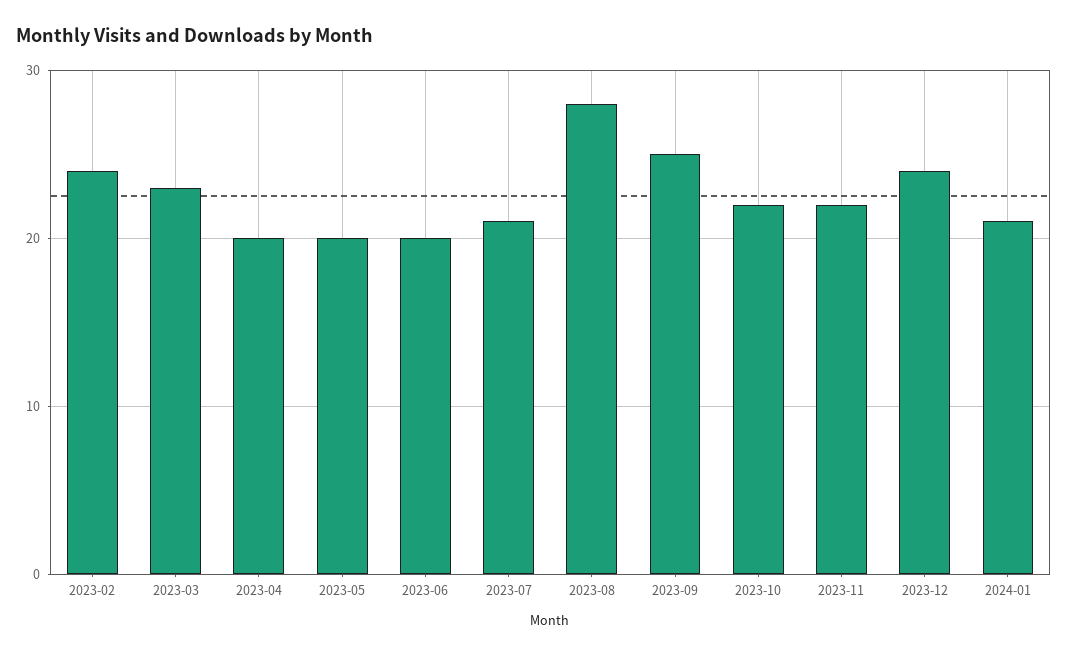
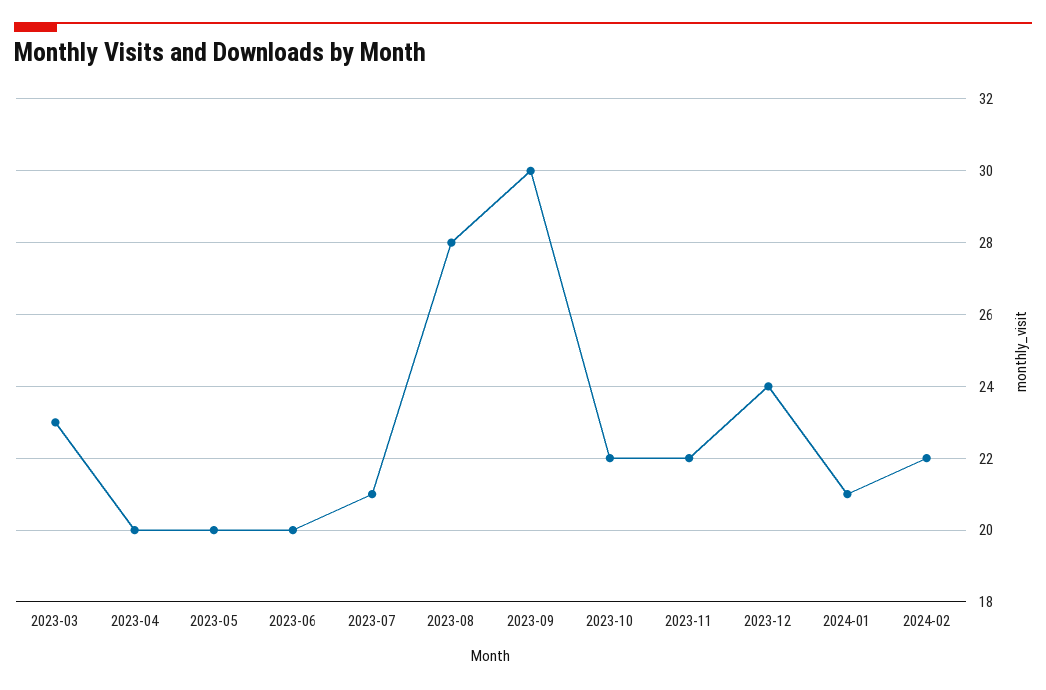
2023-02: 24 -> none
2023-09: 25 -> 30
2024-02: none -> 22

